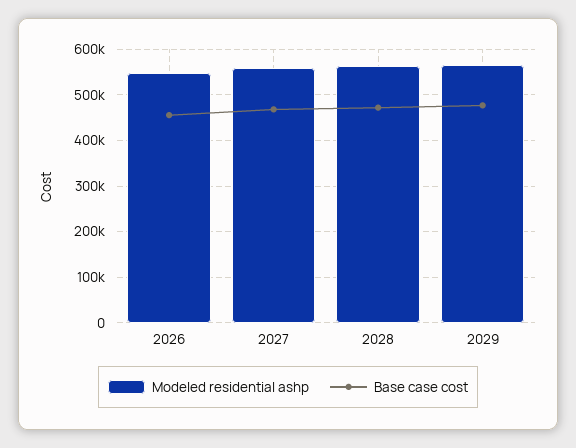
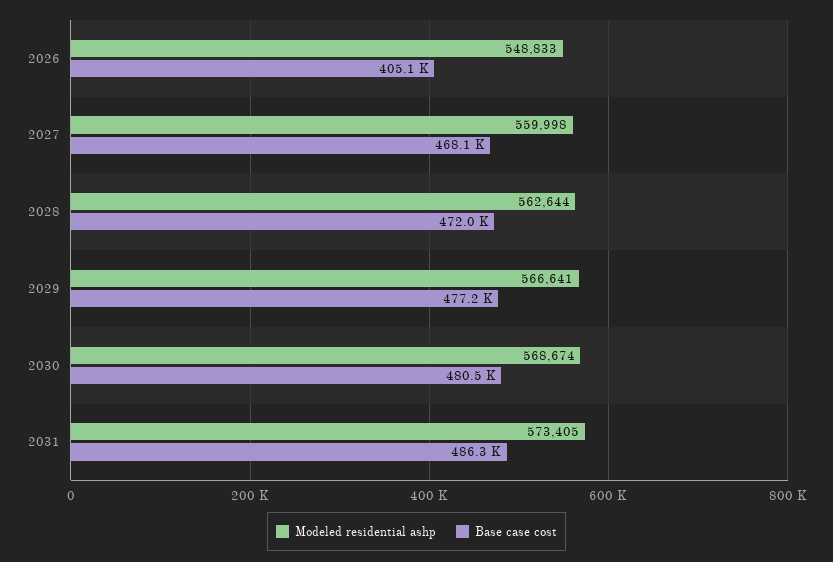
Base case cost, 2026: 460000 -> 405100
Modeled residential ashp, 2030: none -> 568674
Base case cost, 2030: none -> 480500
Modeled residential ashp, 2031: none -> 573405
Base case cost, 2031: none -> 486300

